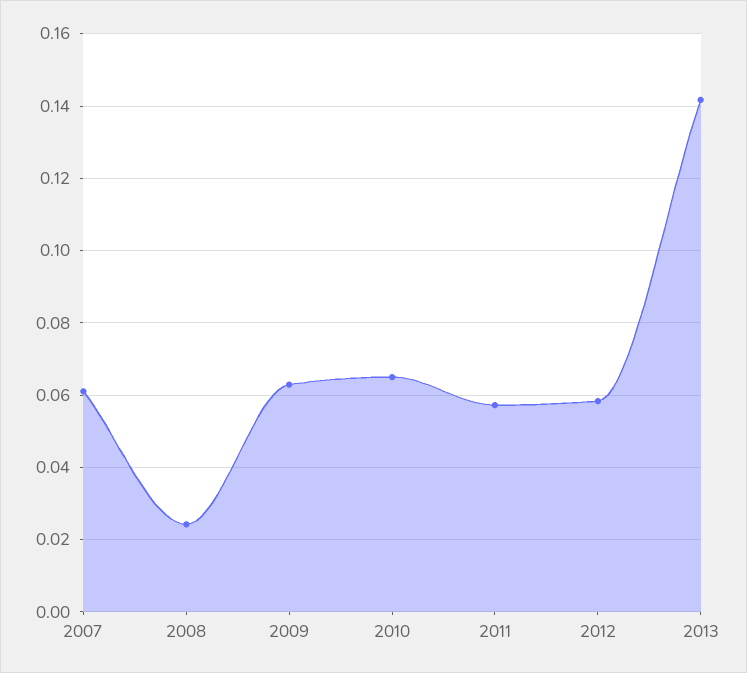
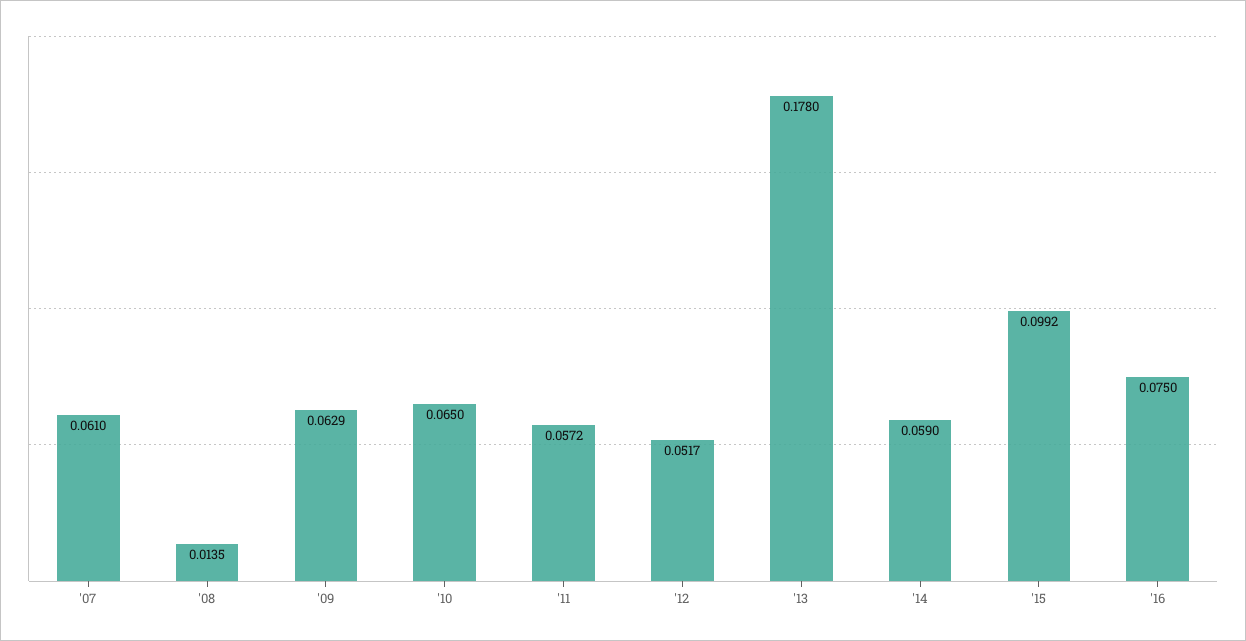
2008: 0.024 -> 0.0135
2012: 0.058 -> 0.0517
2013: 0.142 -> 0.178
'14: none -> 0.059
'15: none -> 0.0992
'16: none -> 0.075

